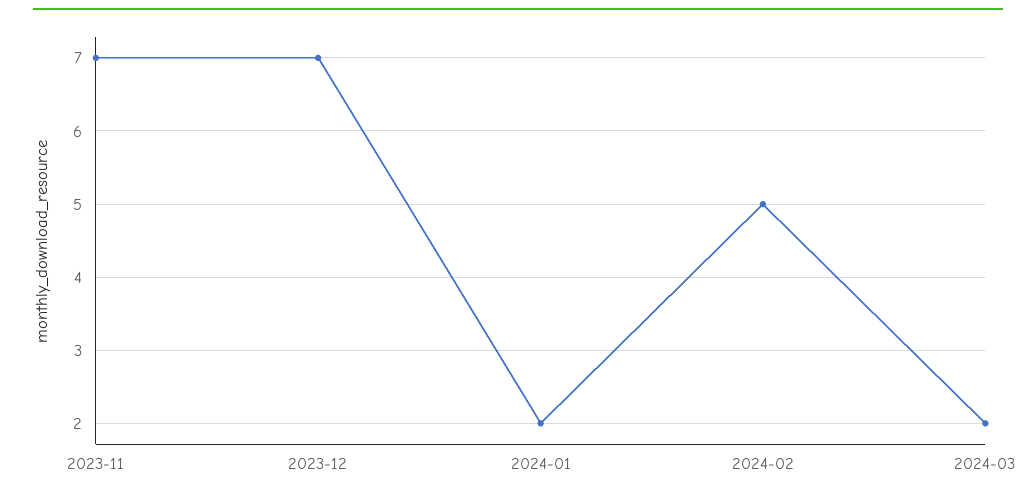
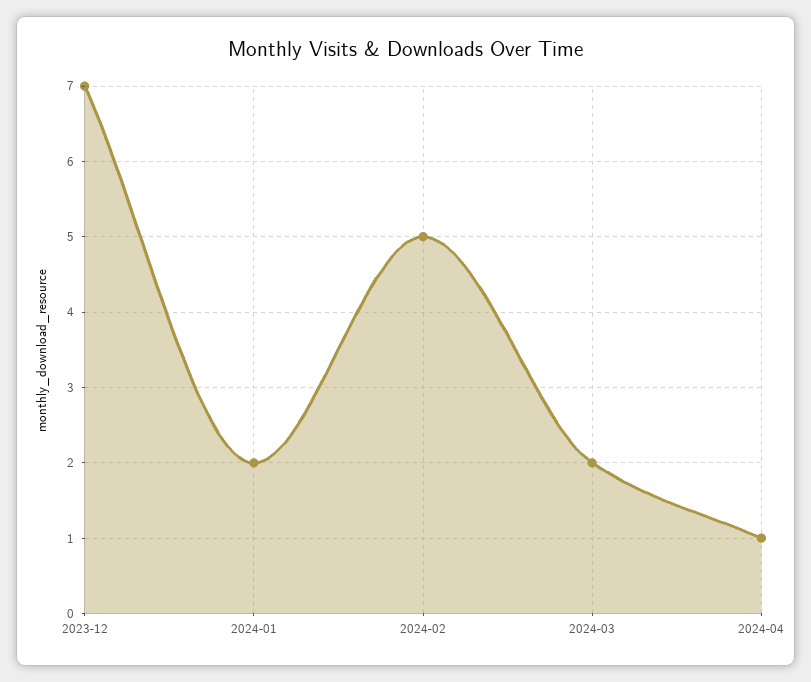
2023-11: 7 -> none
2024-04: none -> 1

